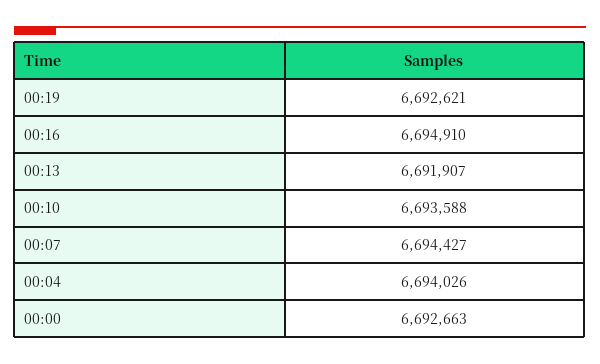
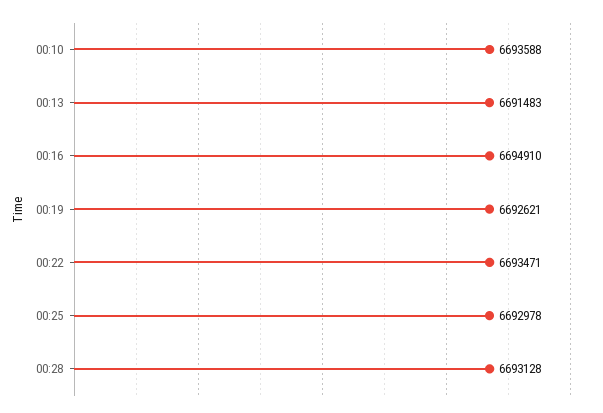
00:13: 6691907 -> 6691483
00:07: 6694427 -> none
00:04: 6694026 -> none
00:00: 6692663 -> none
00:22: none -> 6693471
00:25: none -> 6692978
00:28: none -> 6693128

